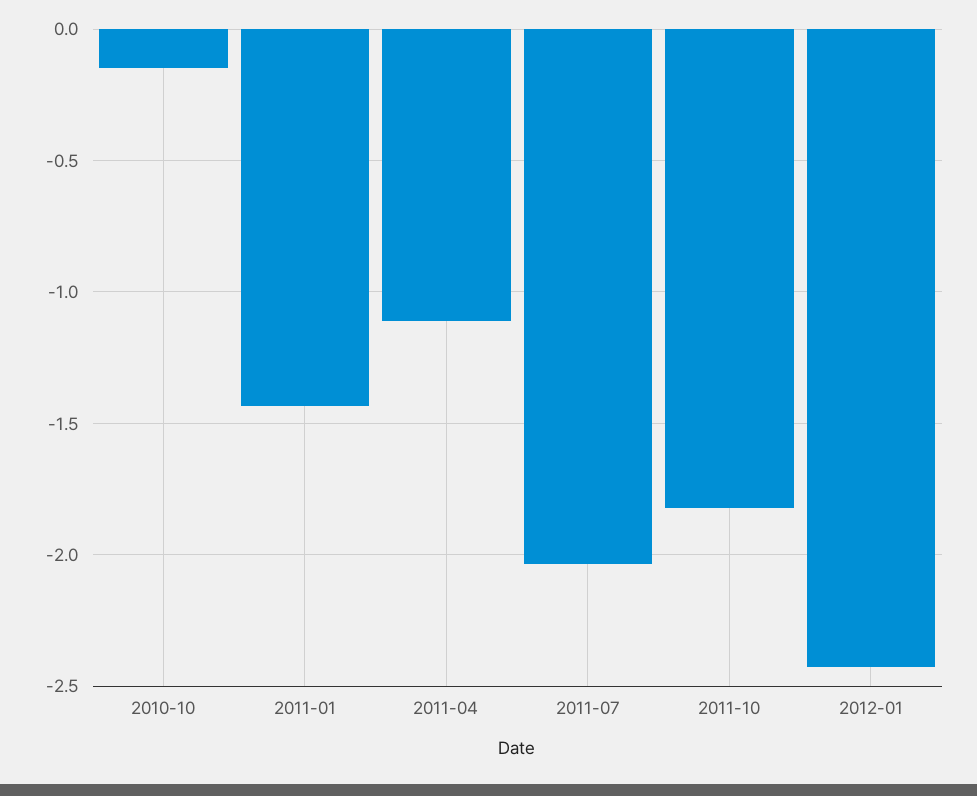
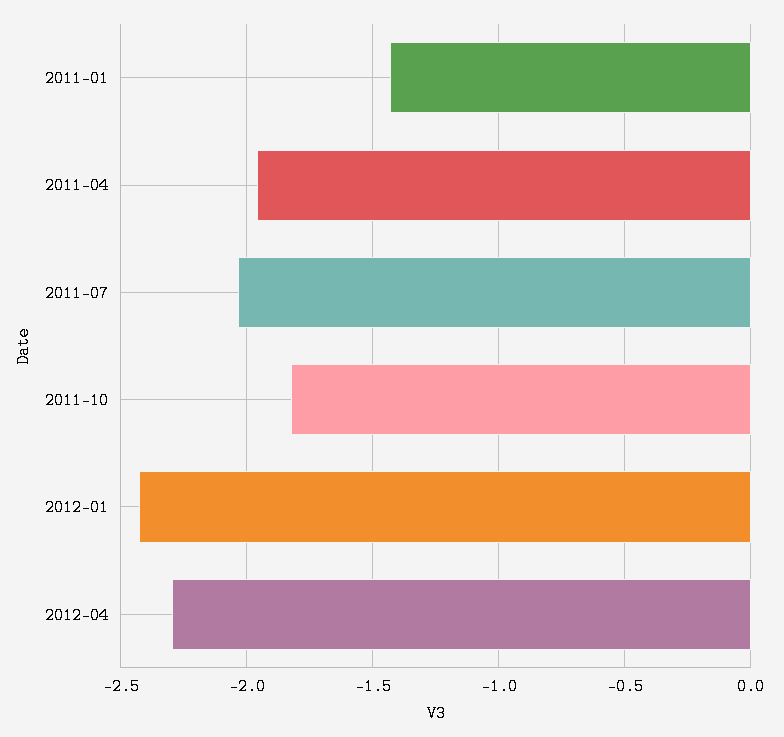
2010-10: -0.15 -> none
2011-04: -1.1 -> -1.95
2012-04: none -> -2.3

